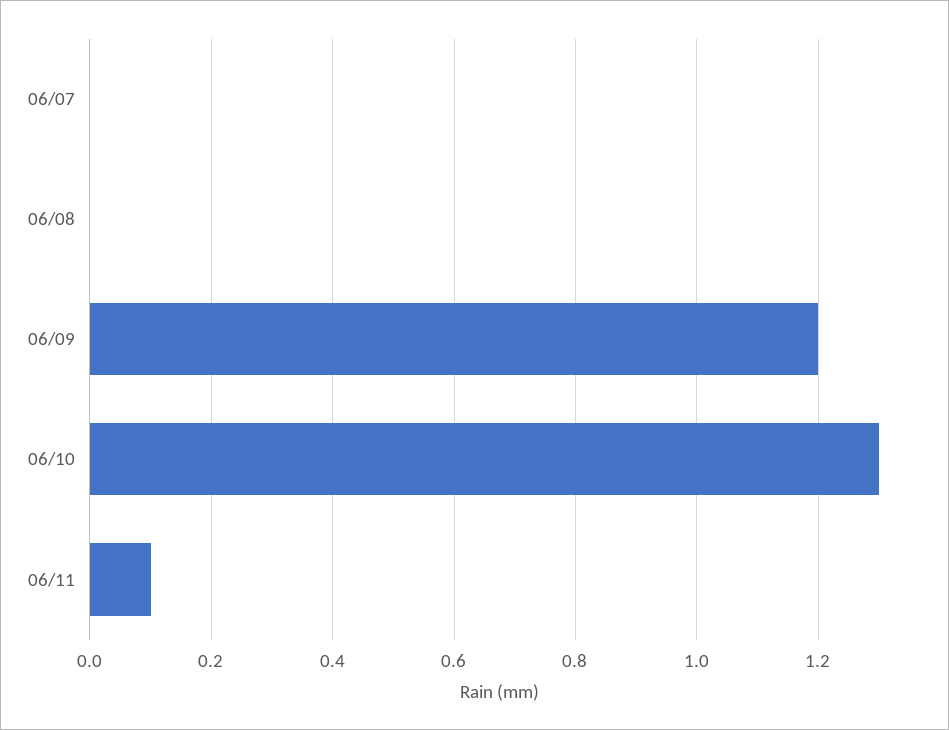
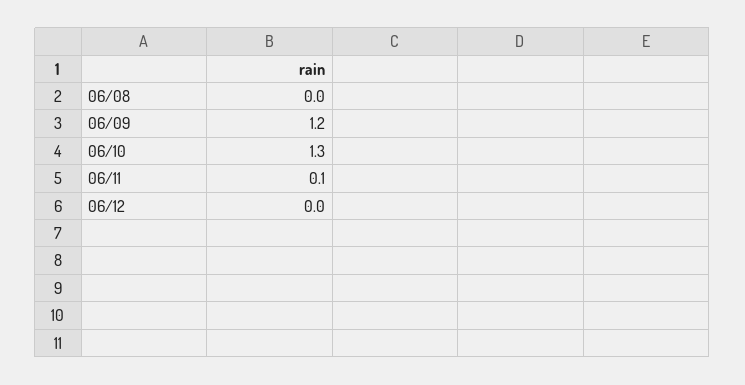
06/07: 0 -> none
06/12: none -> 0

